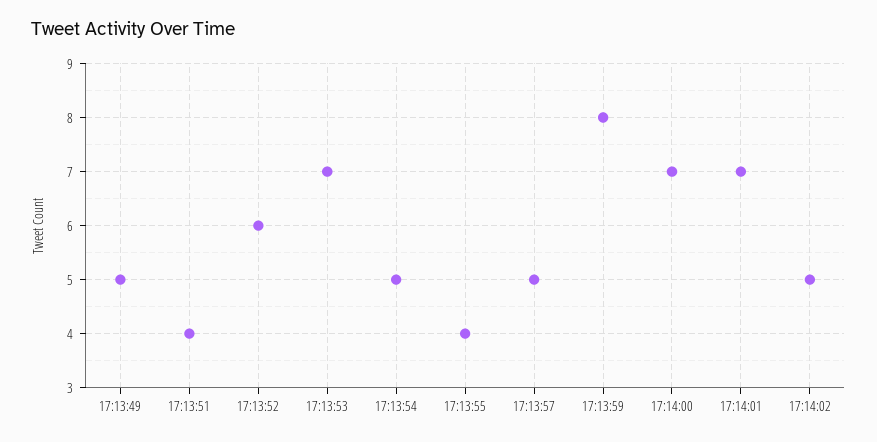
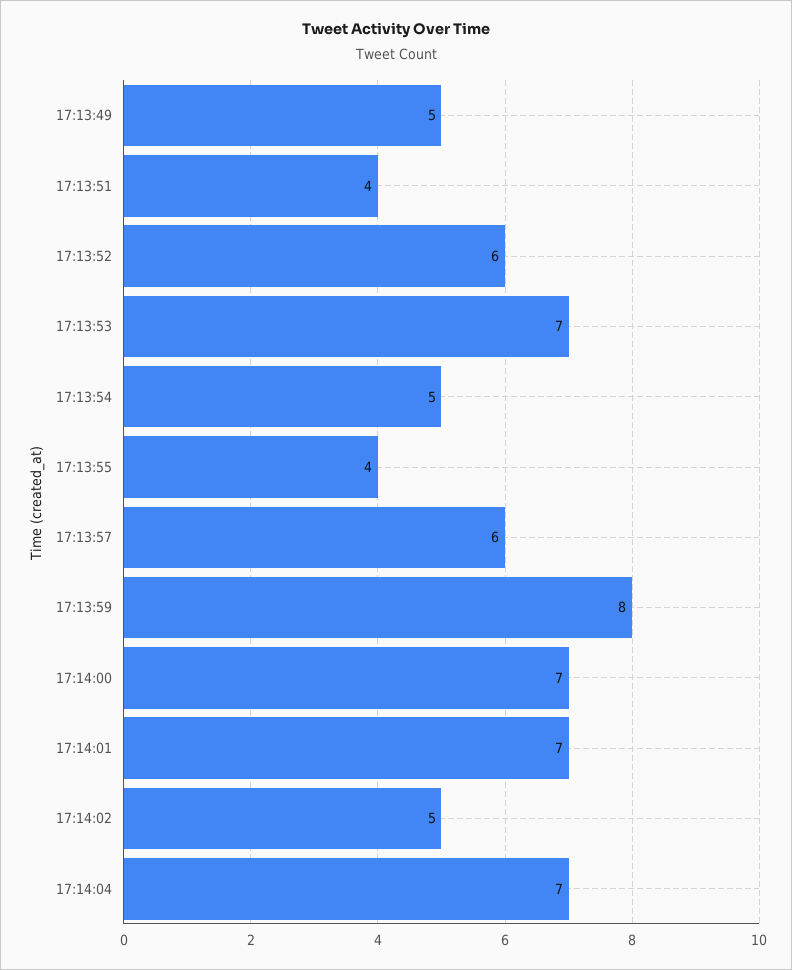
17:13:57: 5 -> 6
17:14:04: none -> 7

